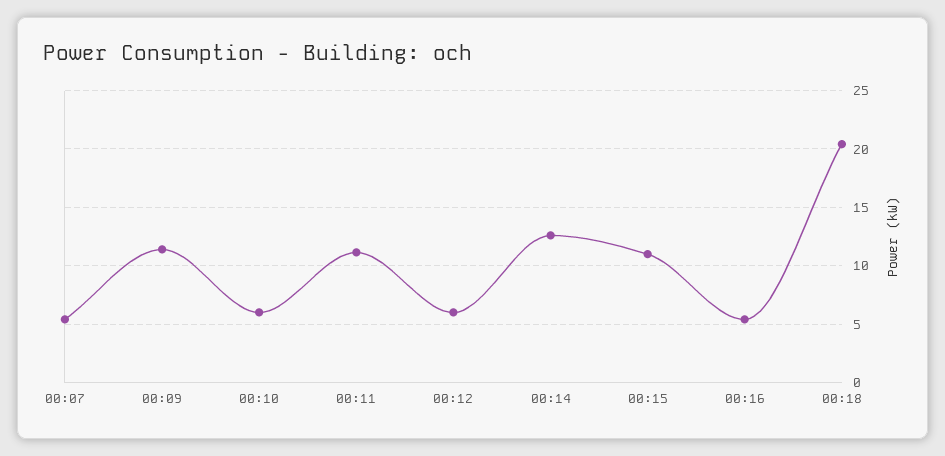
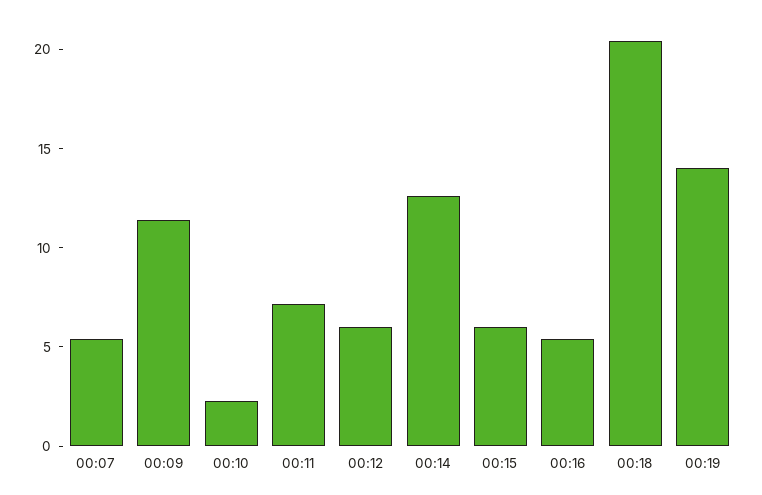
00:10: 6 -> 2
00:11: 11 -> 7
00:15: 11 -> 6
00:19: none -> 14

